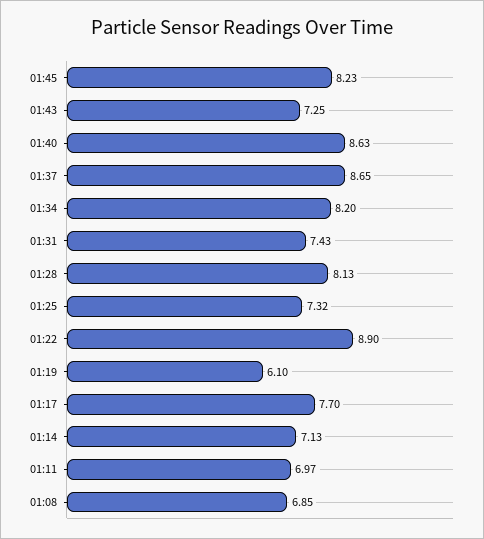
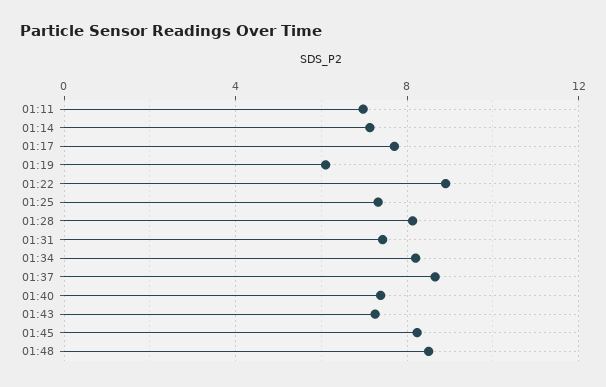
01:40: 8.63 -> 7.5
01:08: 6.85 -> none
01:48: none -> 8.5

